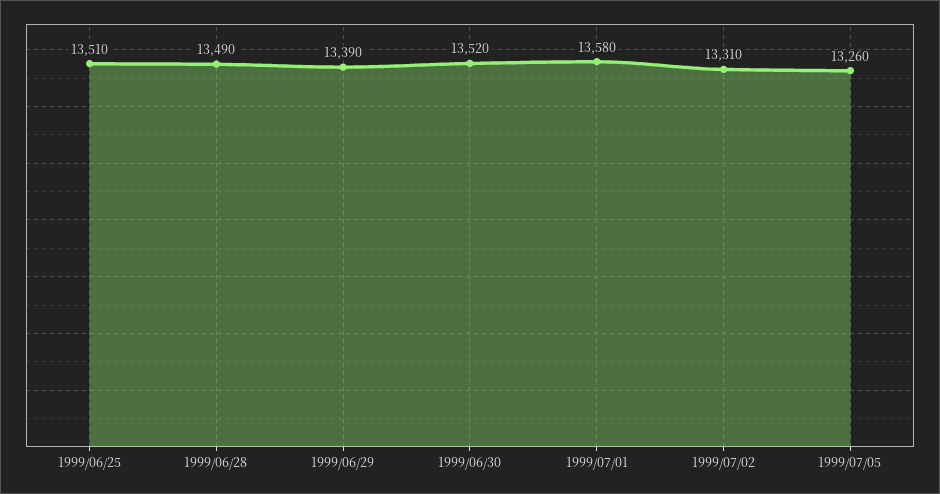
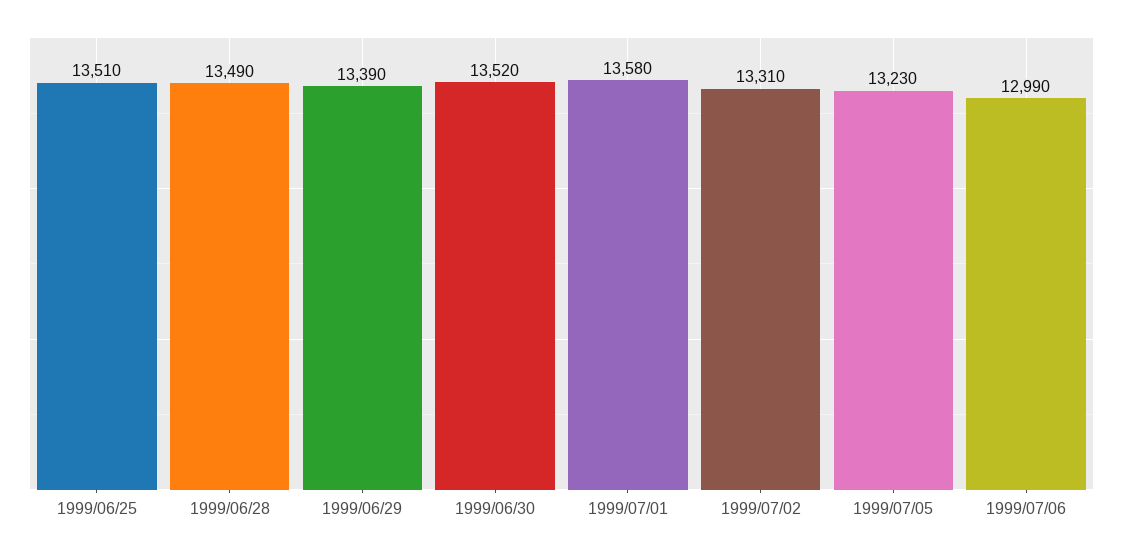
1999/07/05: 13260 -> 13230
1999/07/06: none -> 12990

